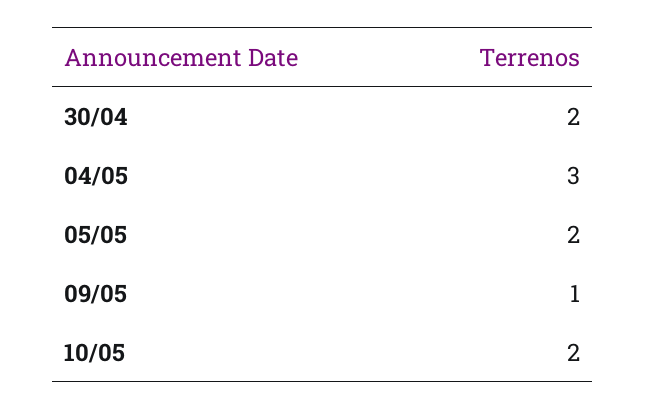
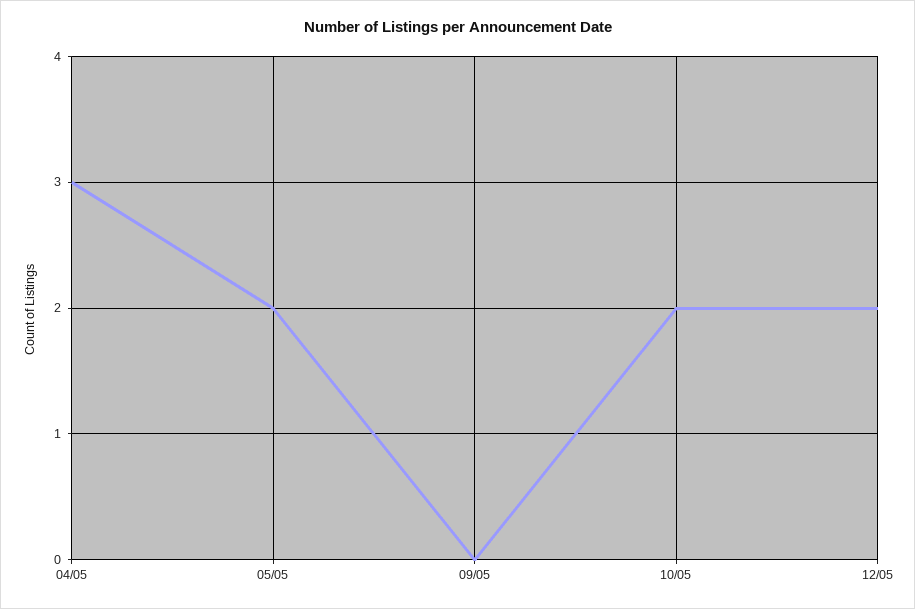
30/04: 2 -> none
09/05: 1 -> 0
12/05: none -> 2

